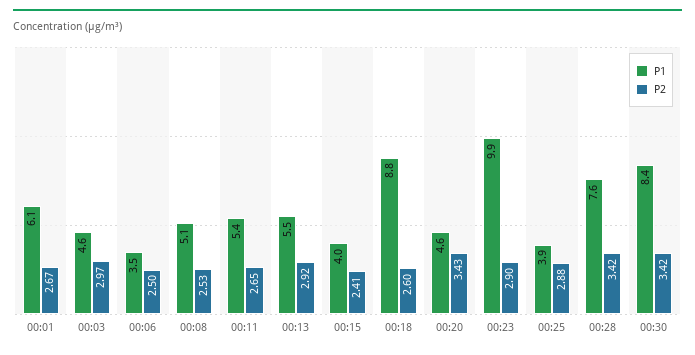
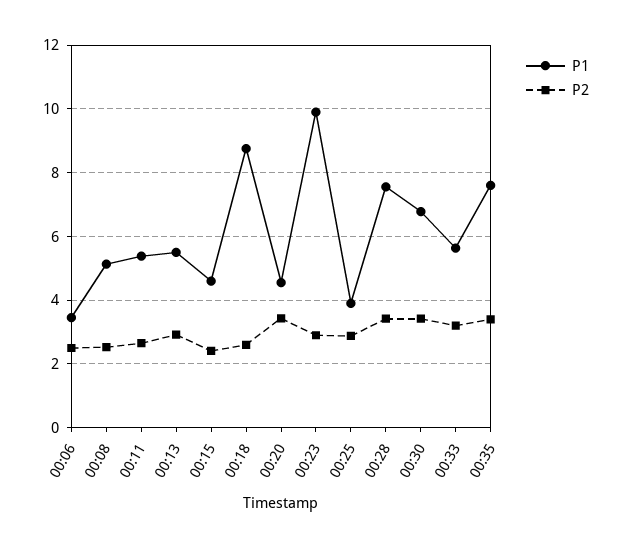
P1, 00:01: 6.1 -> none
P2, 00:01: 2.67 -> none
P1, 00:03: 4.6 -> none
P2, 00:03: 2.97 -> none
P1, 00:15: 4 -> 4.6
P1, 00:30: 8.4 -> 6.8
P1, 00:33: none -> 5.6
P2, 00:33: none -> 3.2
P1, 00:35: none -> 7.6
P2, 00:35: none -> 3.4

